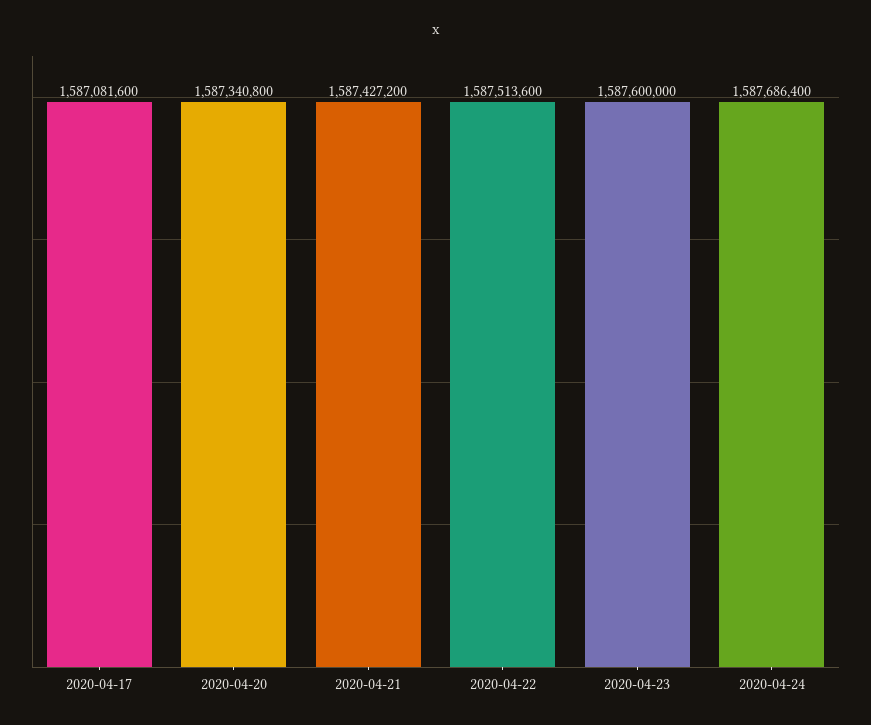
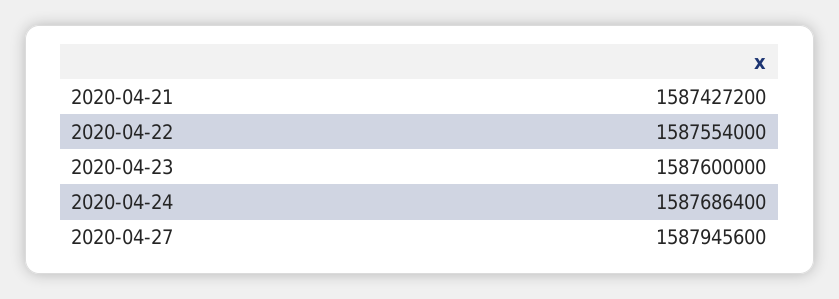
2020-04-17: 1587081600 -> none
2020-04-20: 1587340800 -> none
2020-04-22: 1587513600 -> 1587554000
2020-04-27: none -> 1587945600

